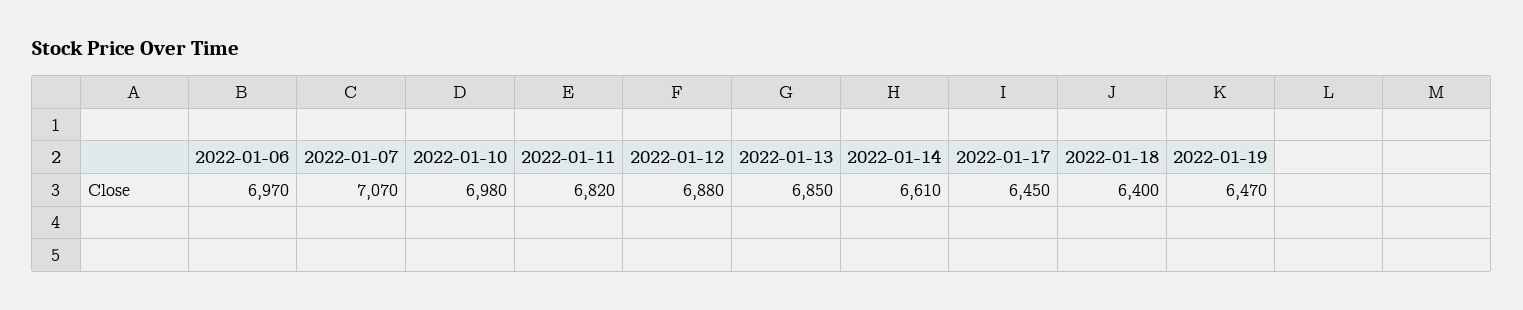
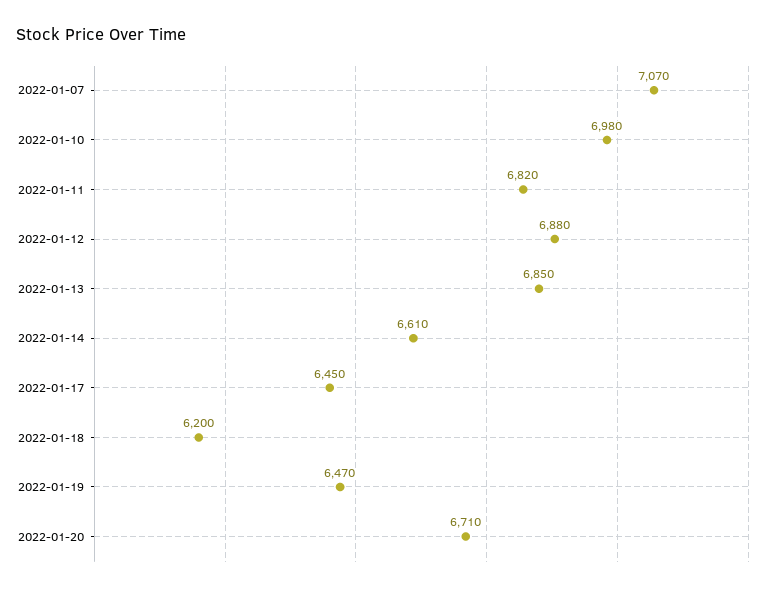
2022-01-06: 6970 -> none
2022-01-18: 6400 -> 6200
2022-01-20: none -> 6710

